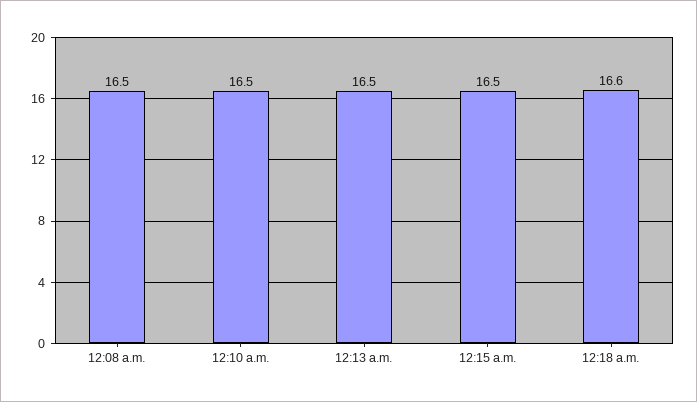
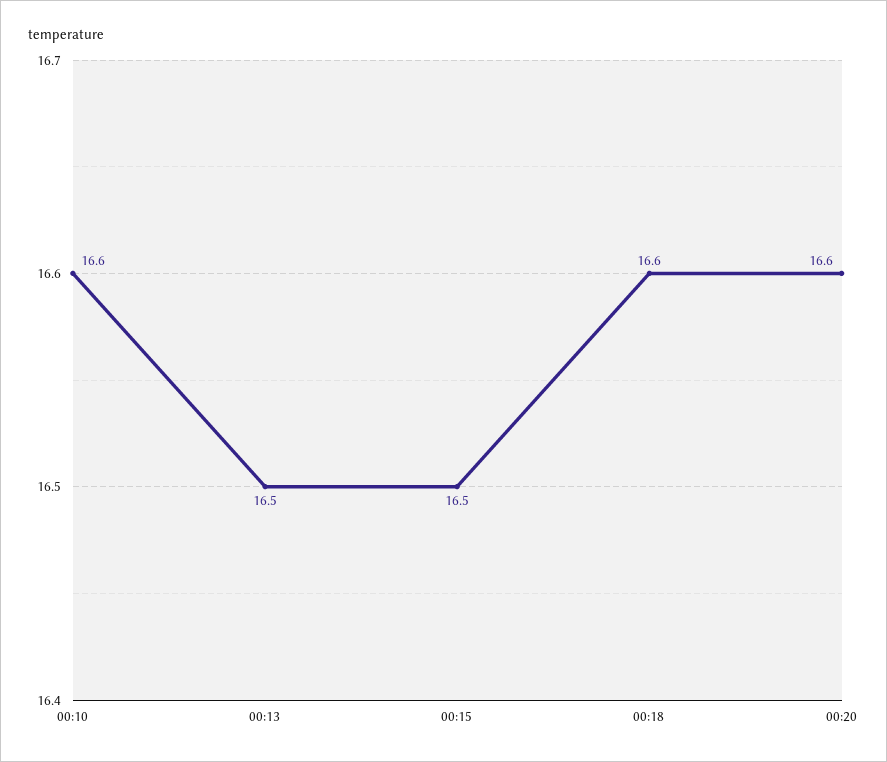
12:08 a.m.: 16.5 -> none
12:10 a.m.: 16.5 -> 16.6
00:20: none -> 16.6

